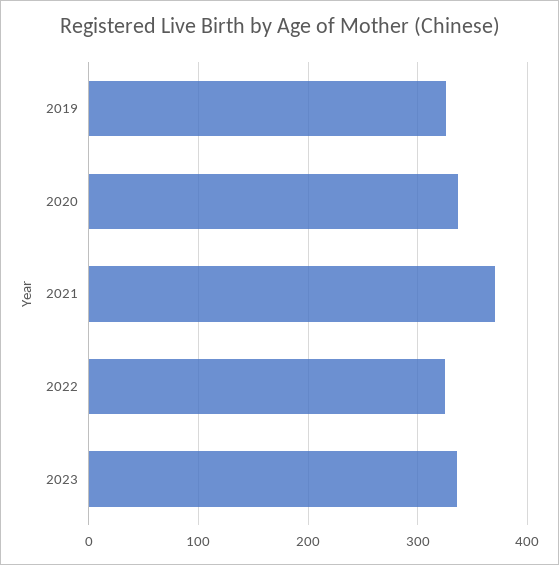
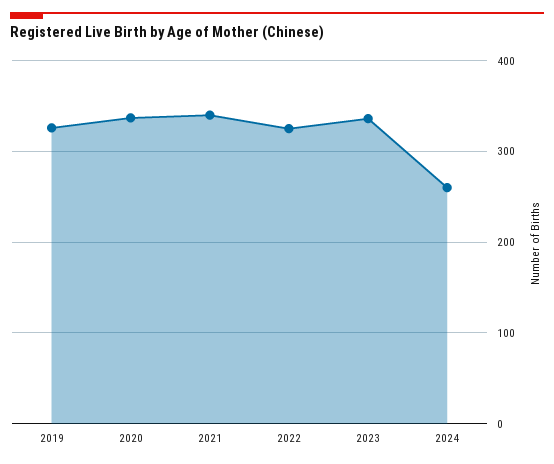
2021: 370 -> 340
2024: none -> 260

